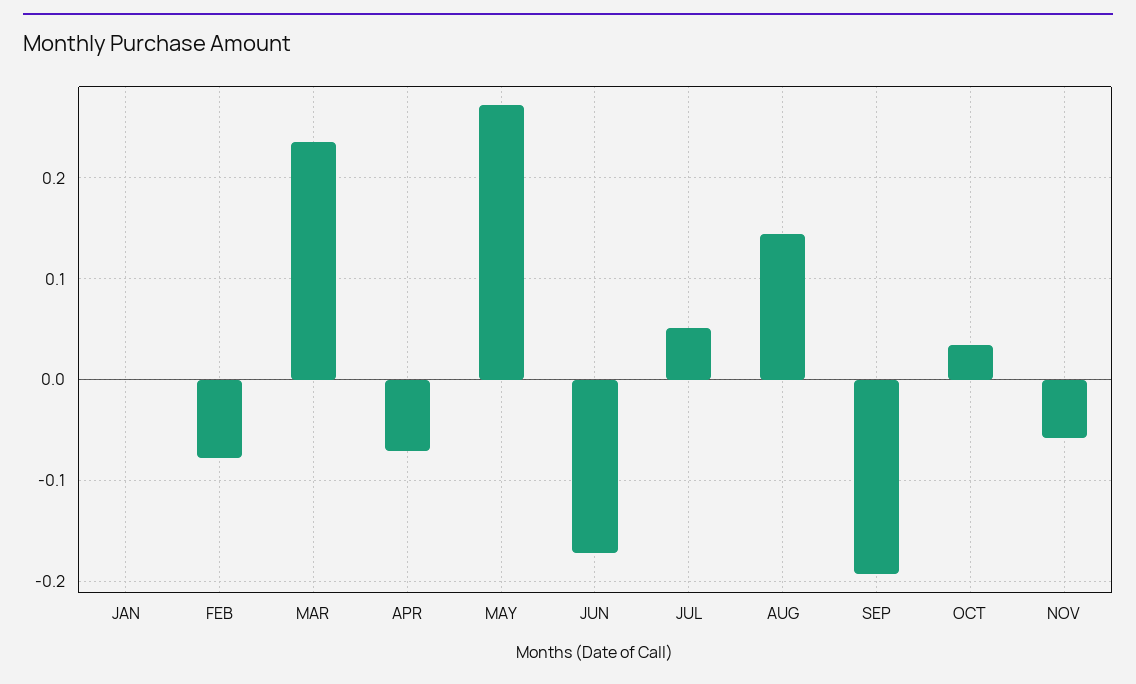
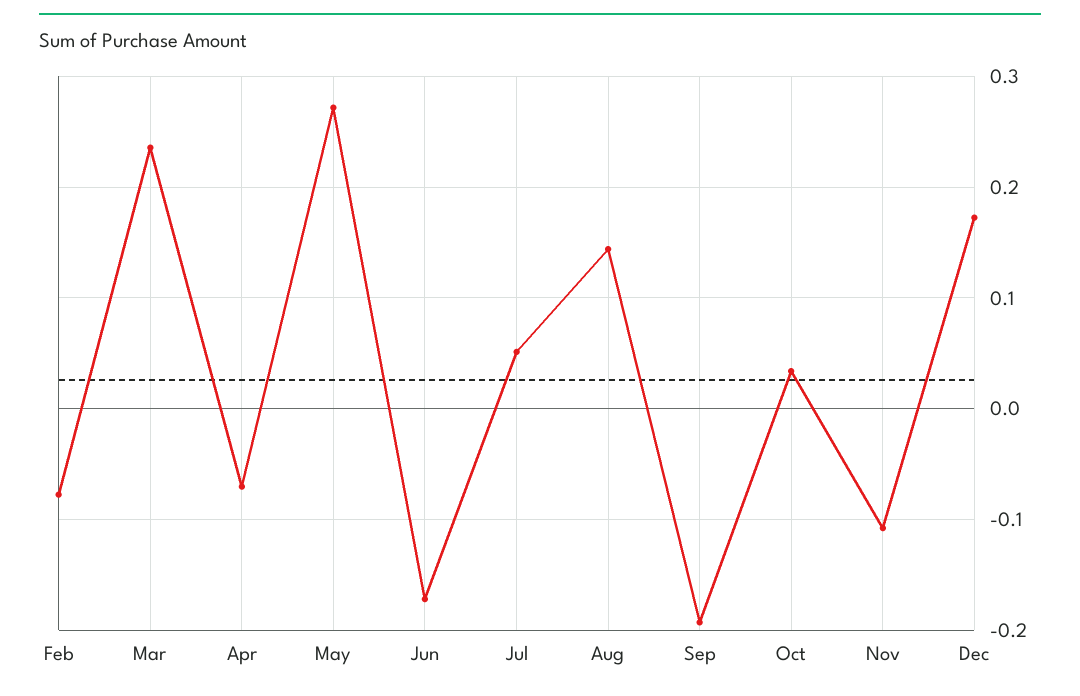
JAN: 0 -> none
NOV: -0.06 -> -0.11
Dec: none -> 0.17

